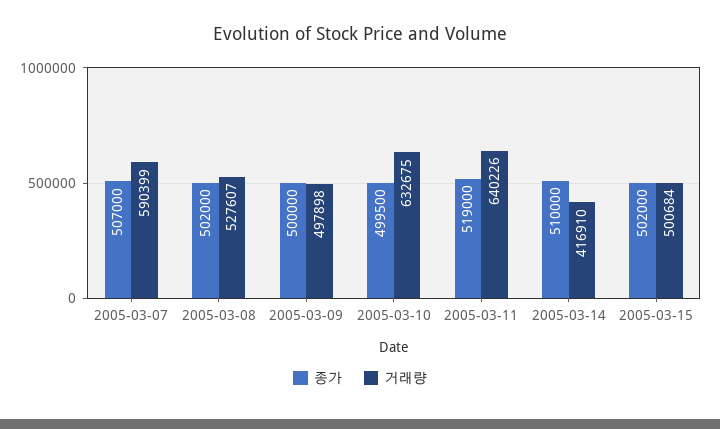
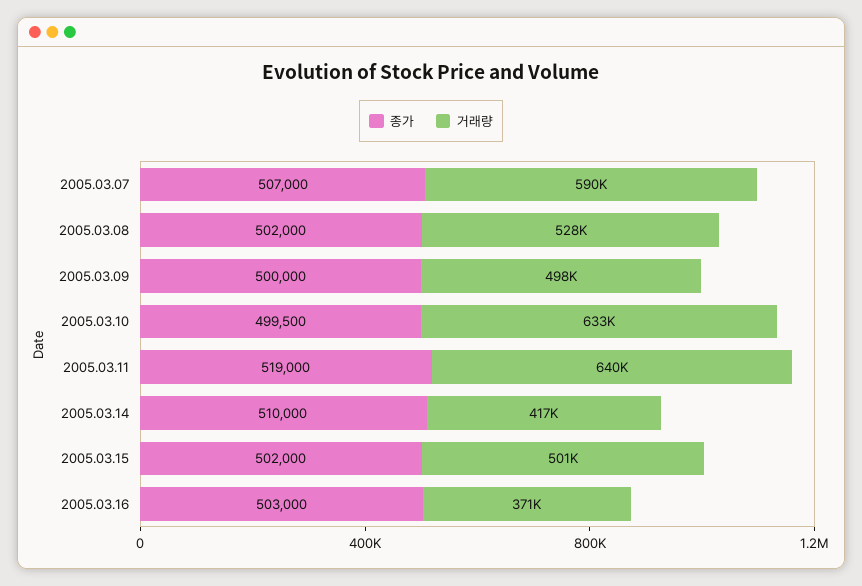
종가, 2005.03.16: none -> 503000
거래량, 2005.03.16: none -> 371000

